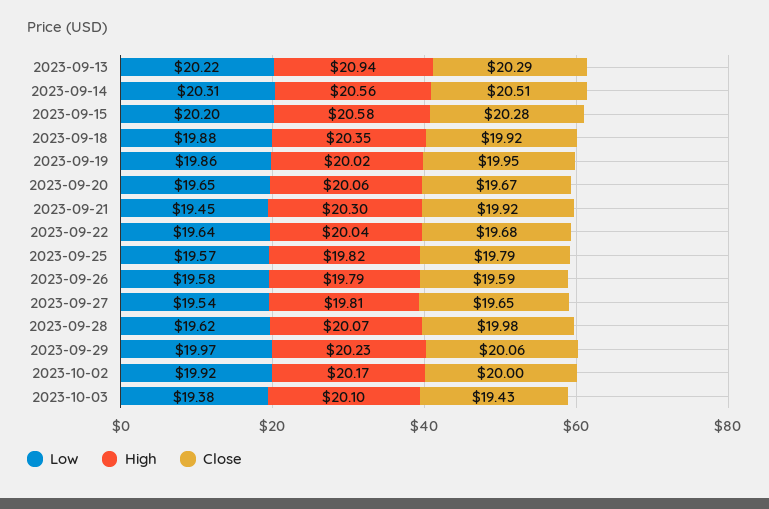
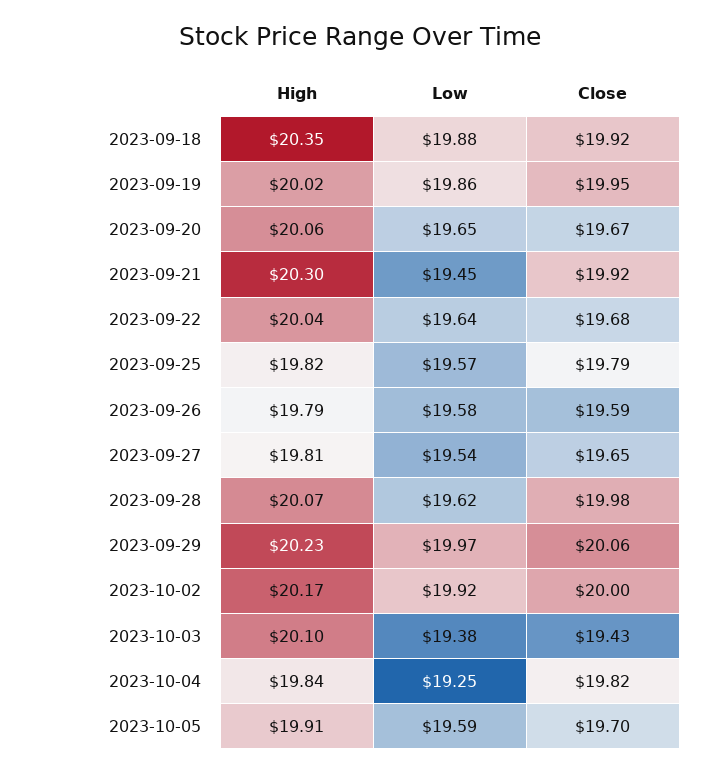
Low, 2023-09-13: 20.22 -> none
High, 2023-09-13: 20.94 -> none
Close, 2023-09-13: 20.29 -> none
Low, 2023-09-14: 20.31 -> none
High, 2023-09-14: 20.56 -> none
Close, 2023-09-14: 20.51 -> none
Low, 2023-09-15: 20.2 -> none
High, 2023-09-15: 20.58 -> none
Close, 2023-09-15: 20.28 -> none
High, 2023-10-04: none -> 19.84
Low, 2023-10-04: none -> 19.25
Close, 2023-10-04: none -> 19.82
High, 2023-10-05: none -> 19.91
Low, 2023-10-05: none -> 19.59
Close, 2023-10-05: none -> 19.7

